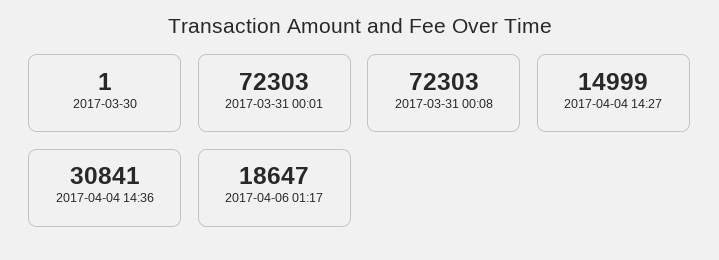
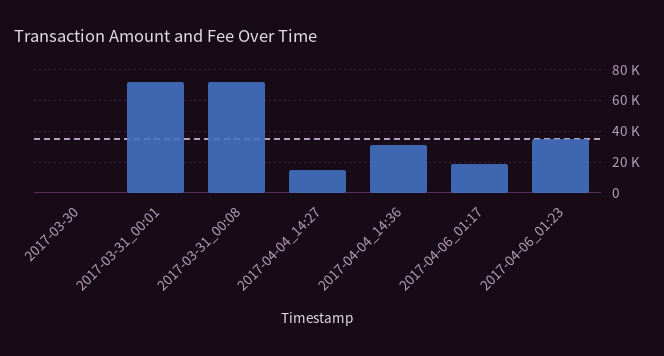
2017-04-06_01:23: none -> 35000

